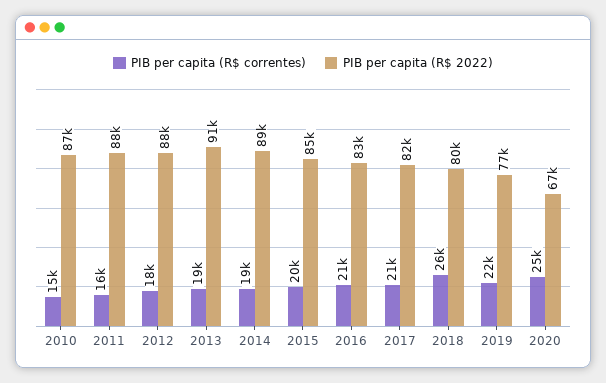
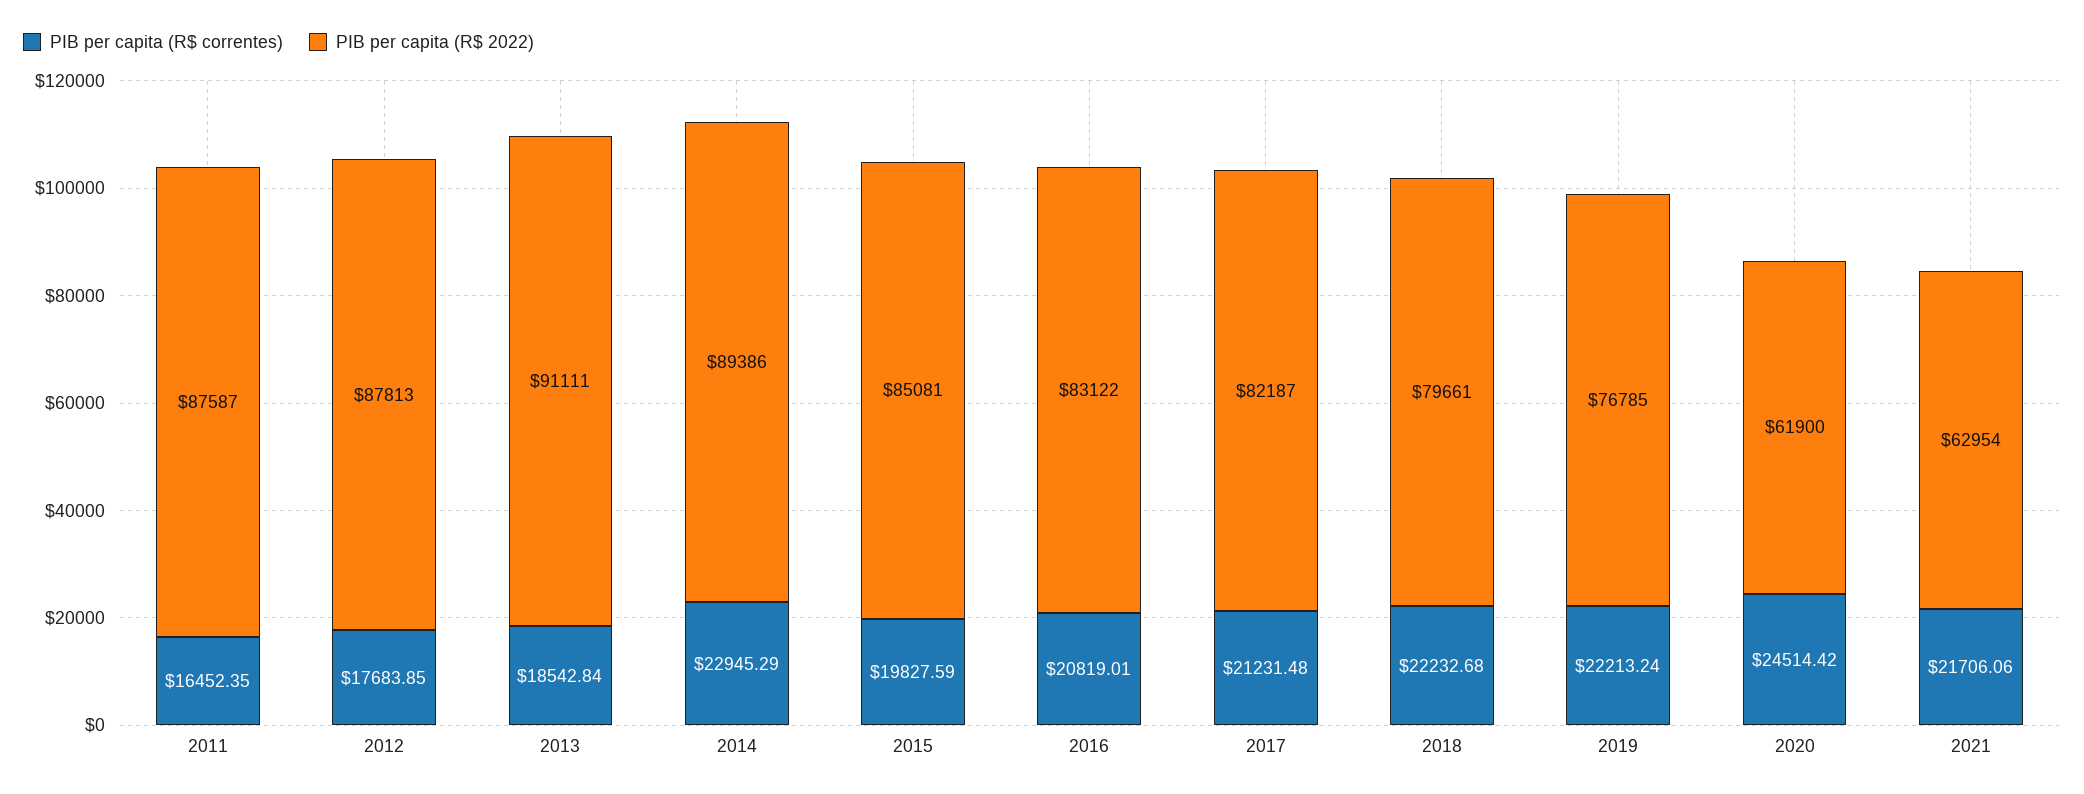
PIB per capita (R$ correntes), 2010: 15000 -> none
PIB per capita (R$ 2022), 2010: 87000 -> none
PIB per capita (R$ correntes), 2014: 19000 -> 22945.29
PIB per capita (R$ correntes), 2018: 26000 -> 22232.68
PIB per capita (R$ 2022), 2020: 67000 -> 61900
PIB per capita (R$ correntes), 2021: none -> 21706.06
PIB per capita (R$ 2022), 2021: none -> 62954

